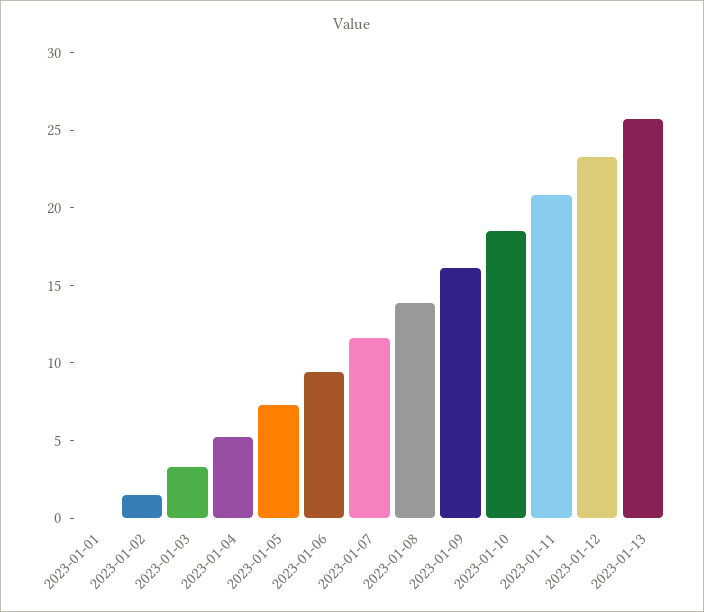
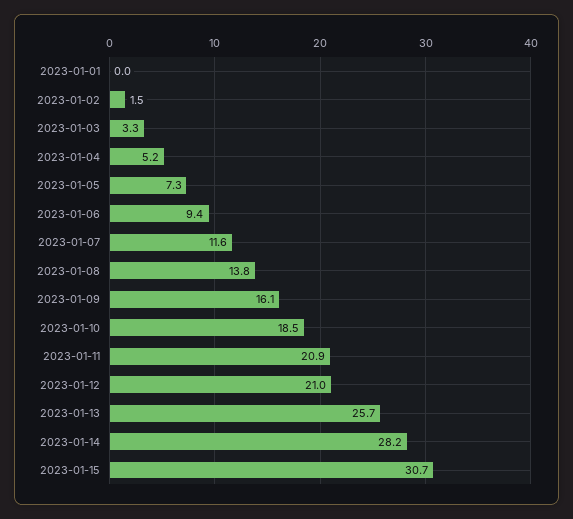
2023-01-12: 23 -> 21
2023-01-14: none -> 28.2
2023-01-15: none -> 30.7

